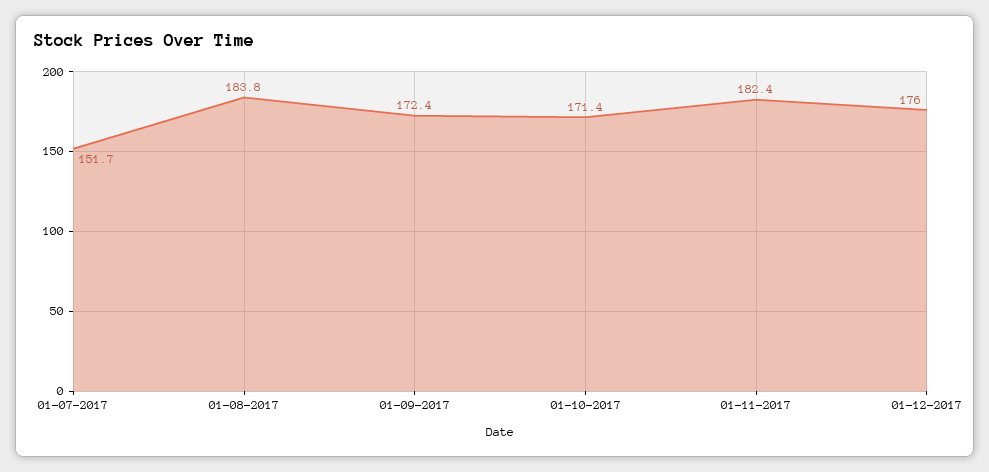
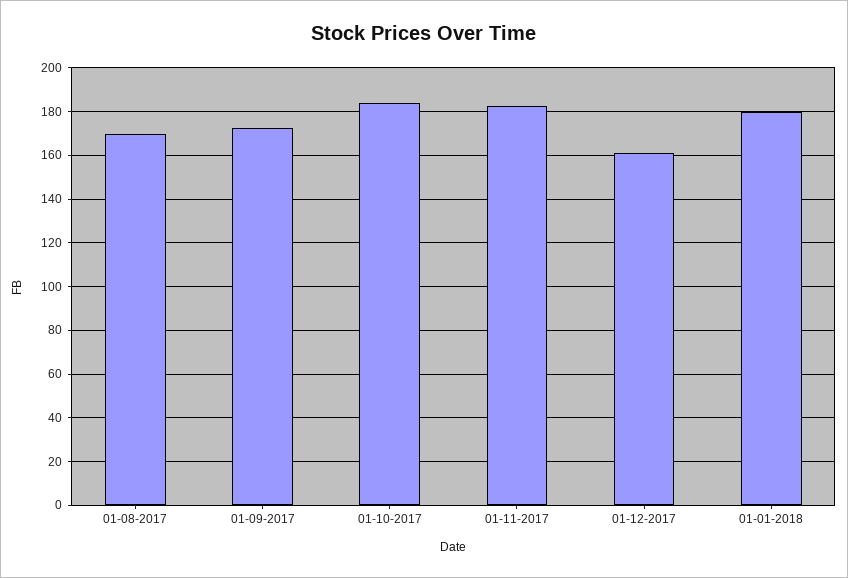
01-07-2017: 151.7 -> none
01-08-2017: 183.8 -> 170
01-10-2017: 171.4 -> 185
01-12-2017: 176 -> 160
01-01-2018: none -> 180

